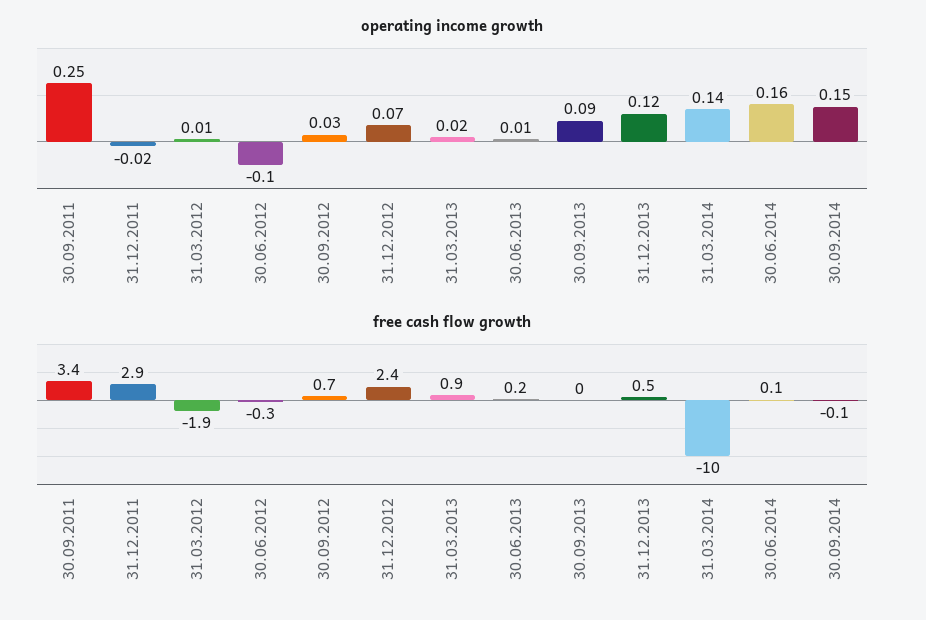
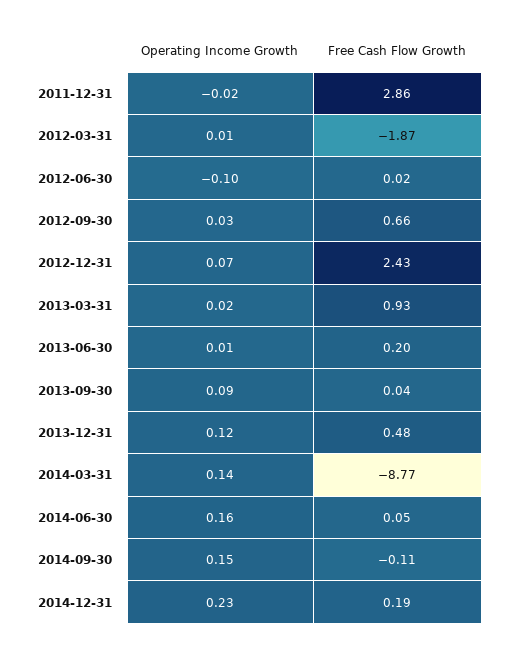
operating income growth, 30.09.2011: 0.25 -> none
free cash flow growth, 30.09.2011: 3.4 -> none
free cash flow growth, 30.06.2012: -0.3 -> 0.02
free cash flow growth, 31.03.2014: -10 -> -8.77
operating income growth, 2014-12-31: none -> 0.23
free cash flow growth, 2014-12-31: none -> 0.19

